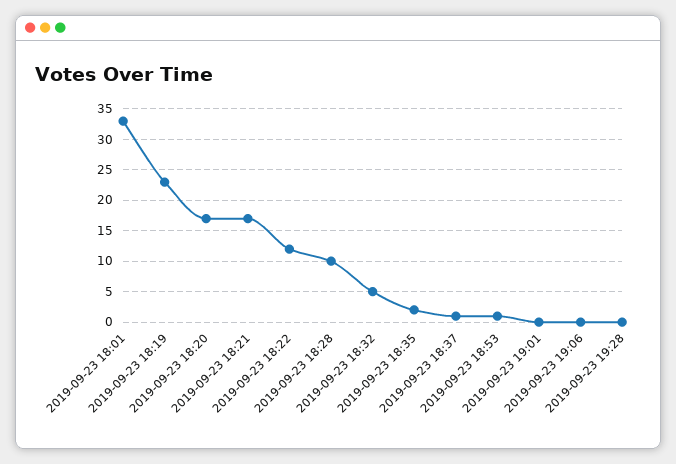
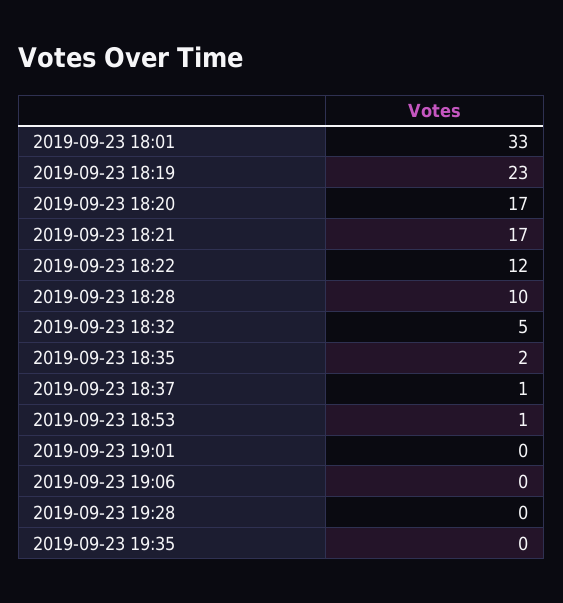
2019-09-23 19:35: none -> 0

